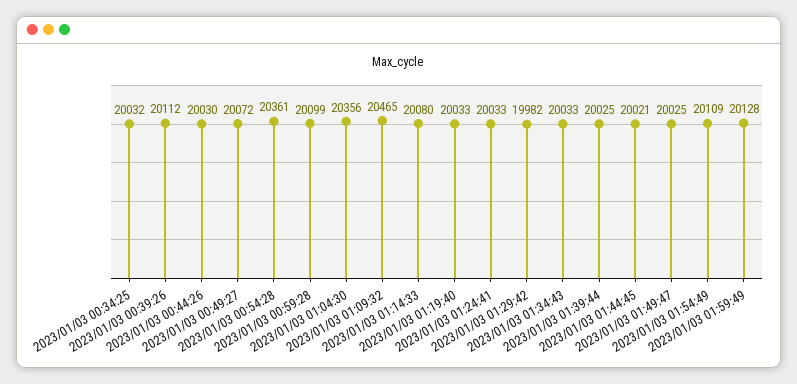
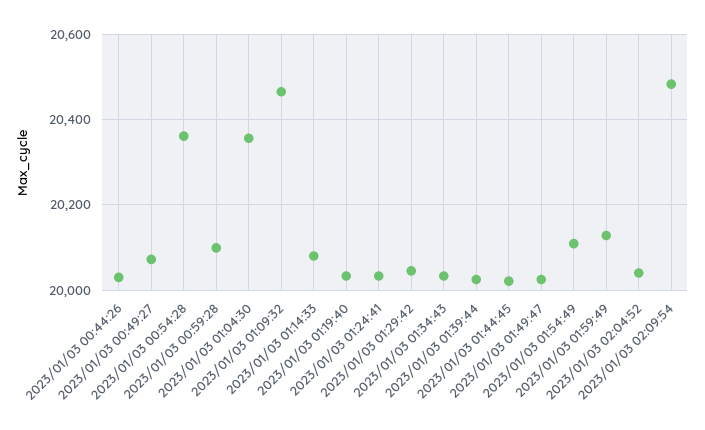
2023/01/03 00:34:25: 20032 -> none
2023/01/03 00:39:26: 20112 -> none
2023/01/03 01:29:42: 19982 -> 20040
2023/01/03 02:04:52: none -> 20040
2023/01/03 02:09:54: none -> 20480

